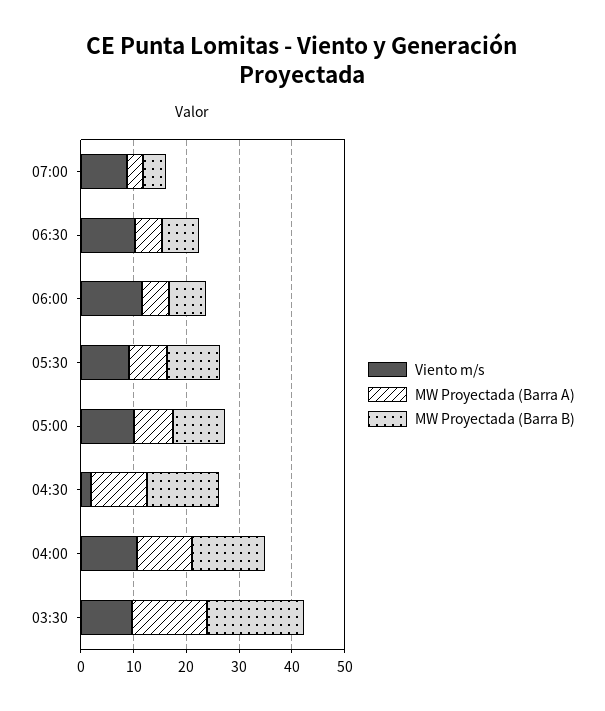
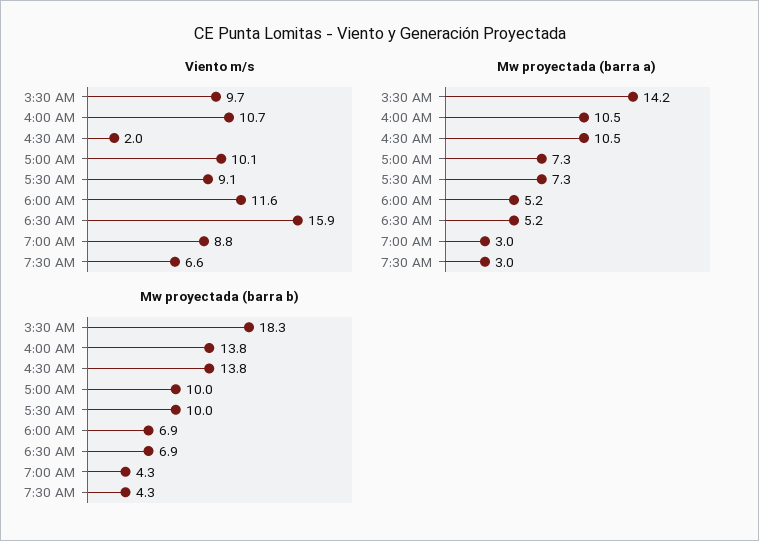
Viento m/s, 06:30: 10 -> 15.9
Viento m/s, 7:30 AM: none -> 6.6
MW Proyectada (Barra A), 7:30 AM: none -> 3
MW Proyectada (Barra B), 7:30 AM: none -> 4.3

